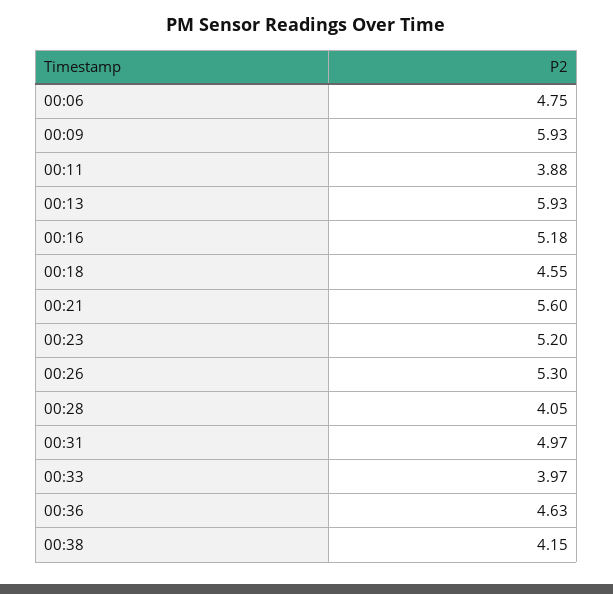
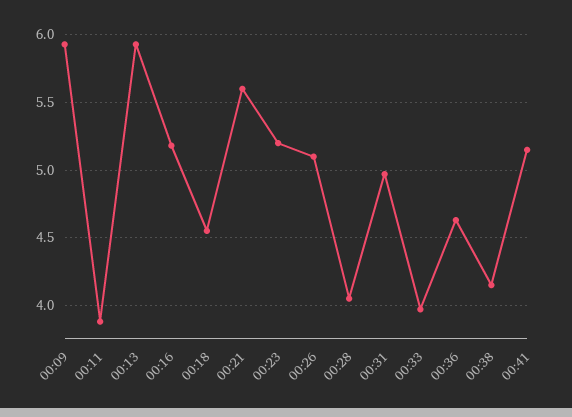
00:06: 4.75 -> none
00:26: 5.3 -> 5.1
00:41: none -> 5.15

